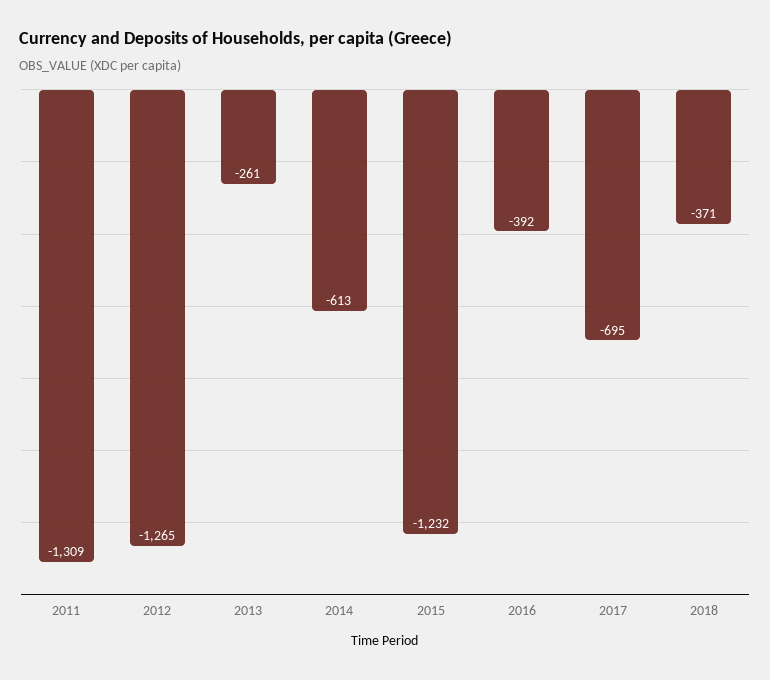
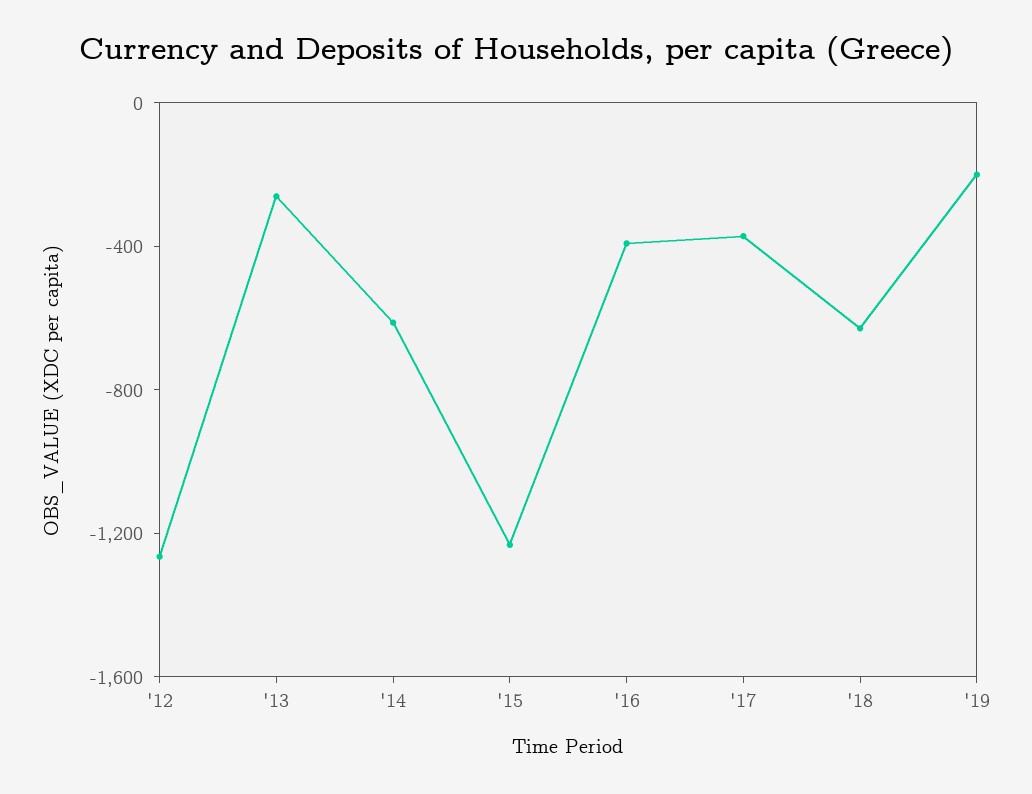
2011: -1309 -> none
2017: -695 -> -400
2018: -371 -> -600
'19: none -> -200

